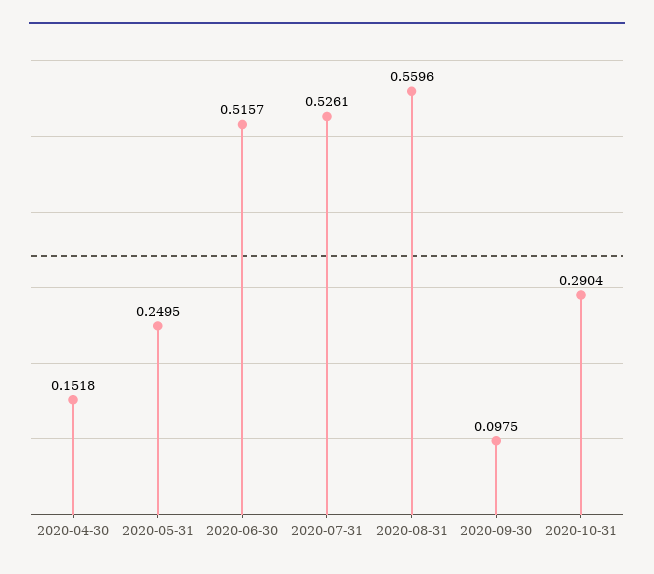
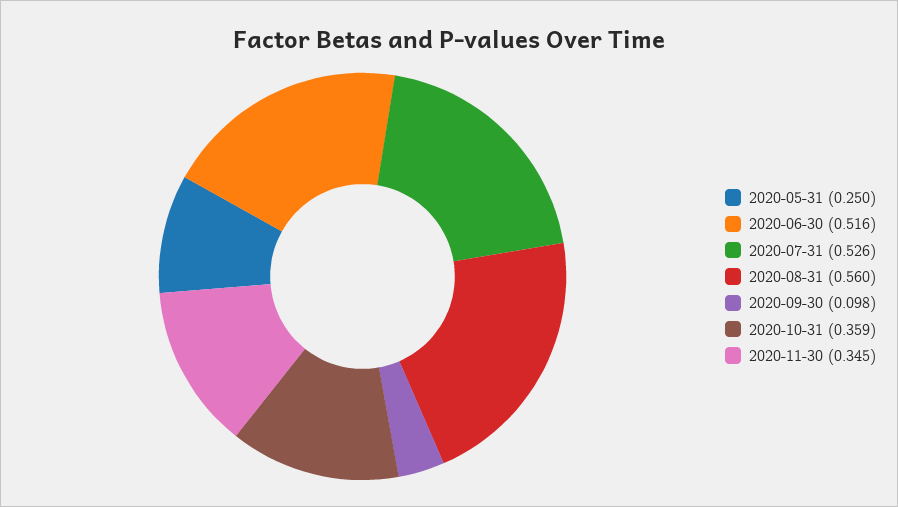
2020-04-30: 0.1518 -> none
2020-10-31: 0.2904 -> 0.359
2020-11-30: none -> 0.345

